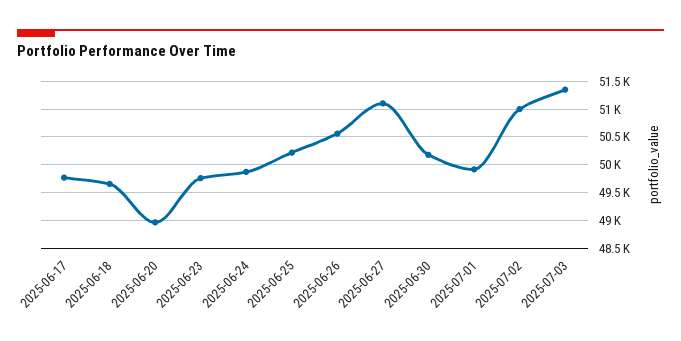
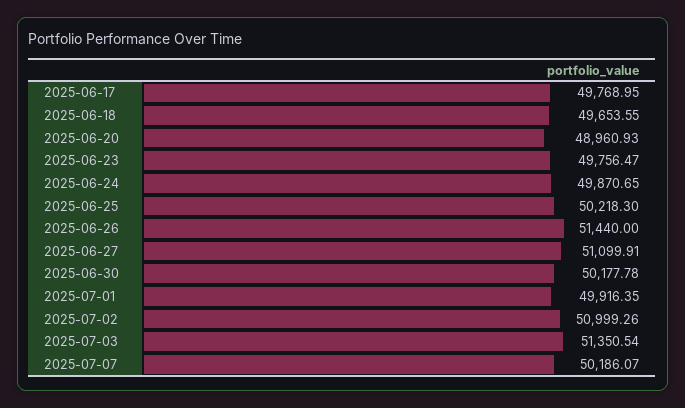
2025-06-26: 50500 -> 51440
2025-07-07: none -> 50186.07

